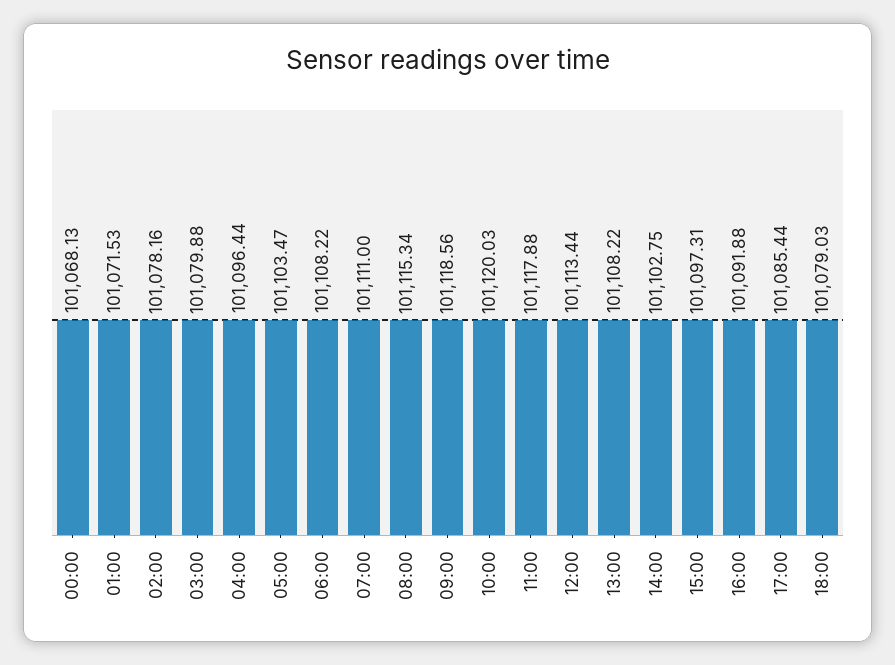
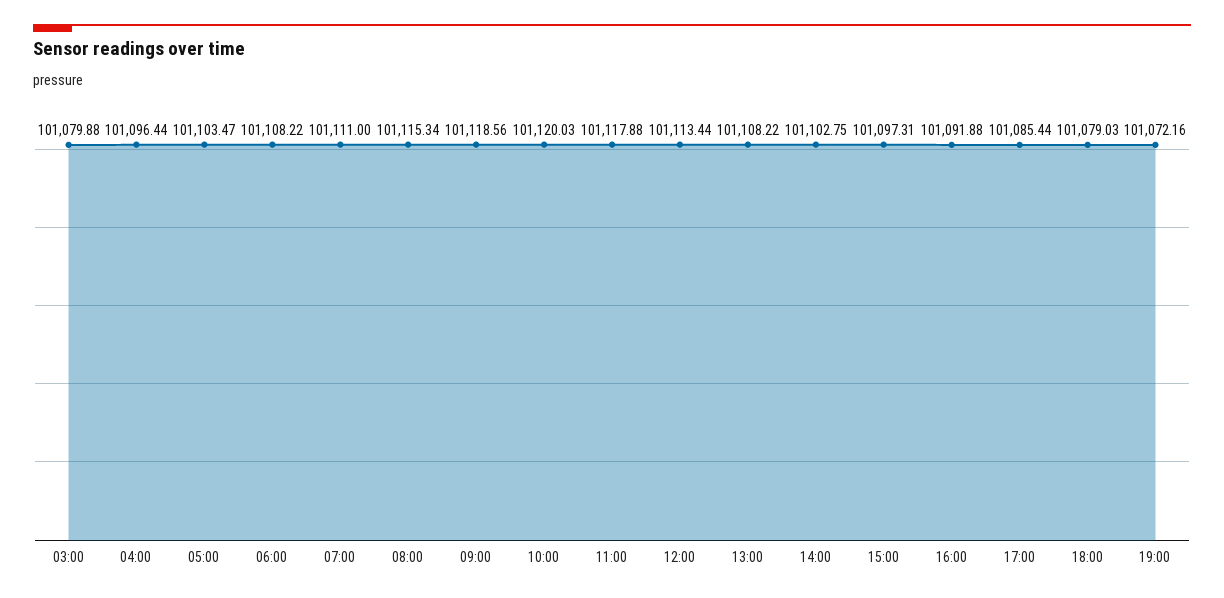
00:00: 101068.13 -> none
01:00: 101071.53 -> none
02:00: 101078.16 -> none
19:00: none -> 101072.16

